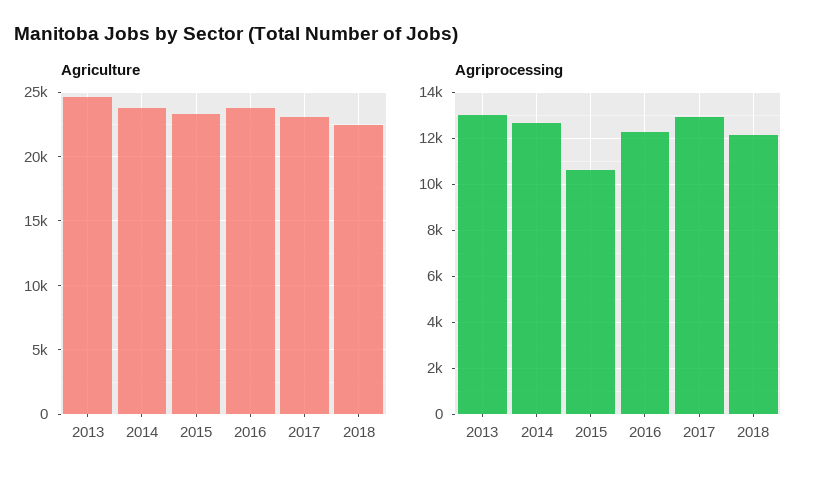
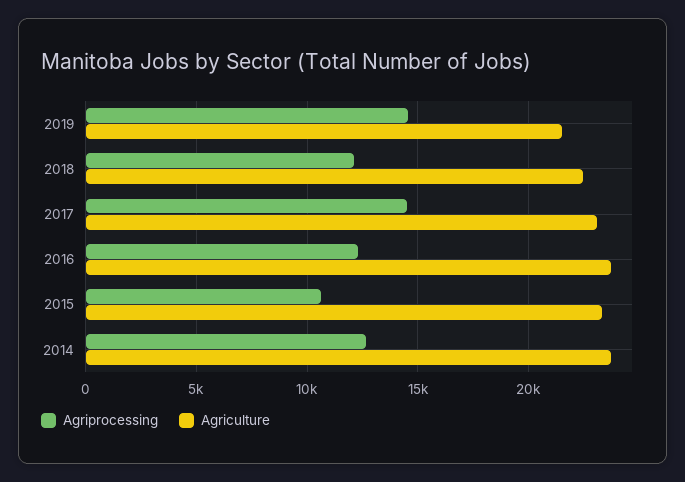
Agriculture, 2013: 24500 -> none
Agriprocessing, 2013: 13000 -> none
Agriprocessing, 2017: 13000 -> 14500
Agriprocessing, 2019: none -> 14500
Agriculture, 2019: none -> 21500

